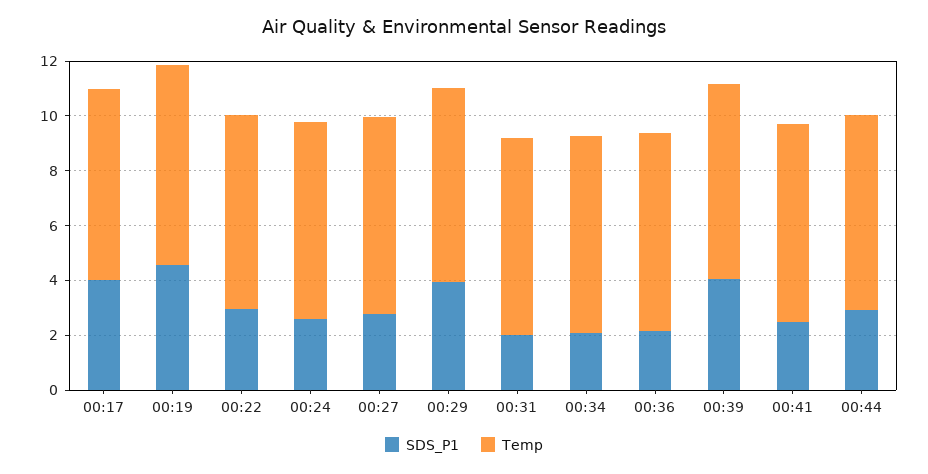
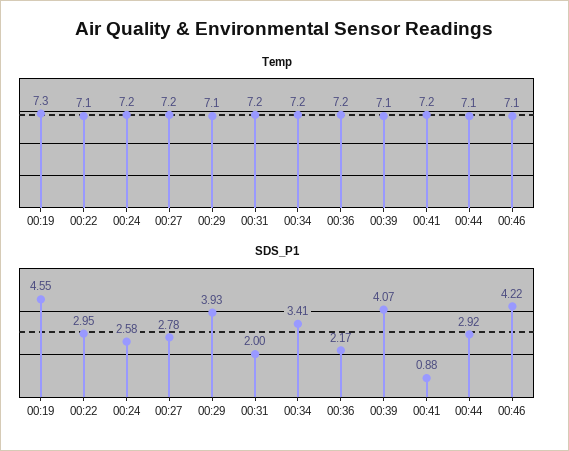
SDS_P1, 00:17: 4 -> none
Temp, 00:17: 7 -> none
SDS_P1, 00:34: 2 -> 3.41
SDS_P1, 00:41: 2.5 -> 0.88
Temp, 00:46: none -> 7.1
SDS_P1, 00:46: none -> 4.22

